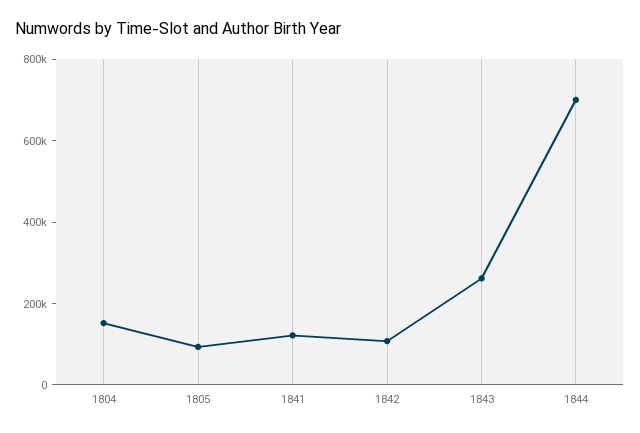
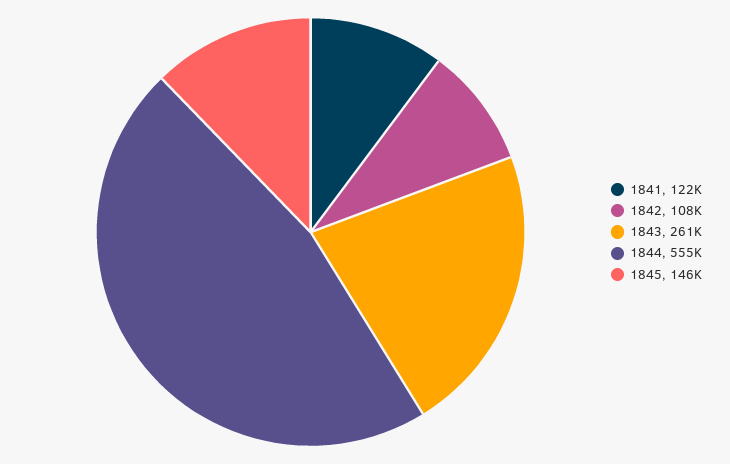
1804: 150000 -> none
1805: 100000 -> none
1844: 700000 -> 555000
1845: none -> 146000

